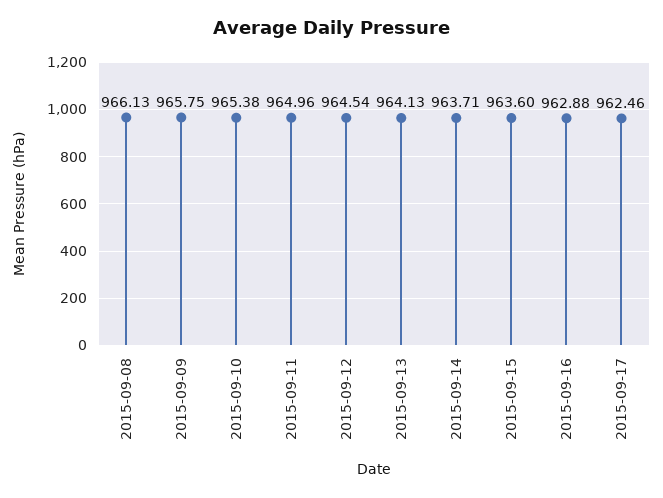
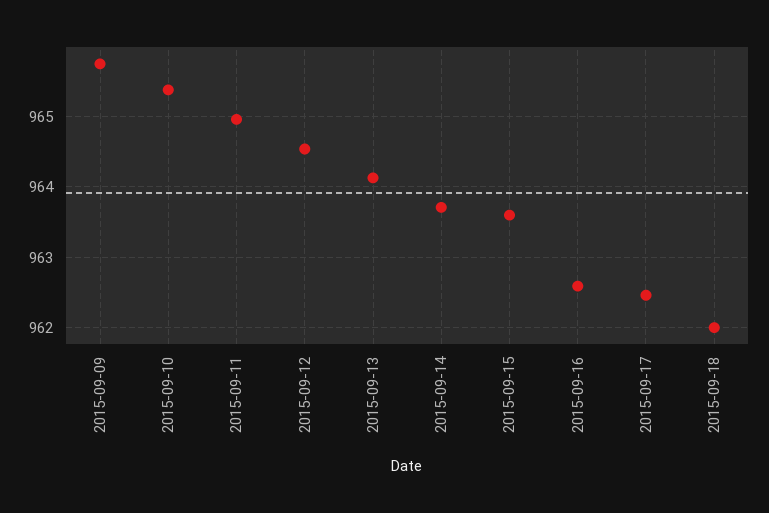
2015-09-08: 966.13 -> none
2015-09-16: 962.88 -> 962.6
2015-09-18: none -> 962

